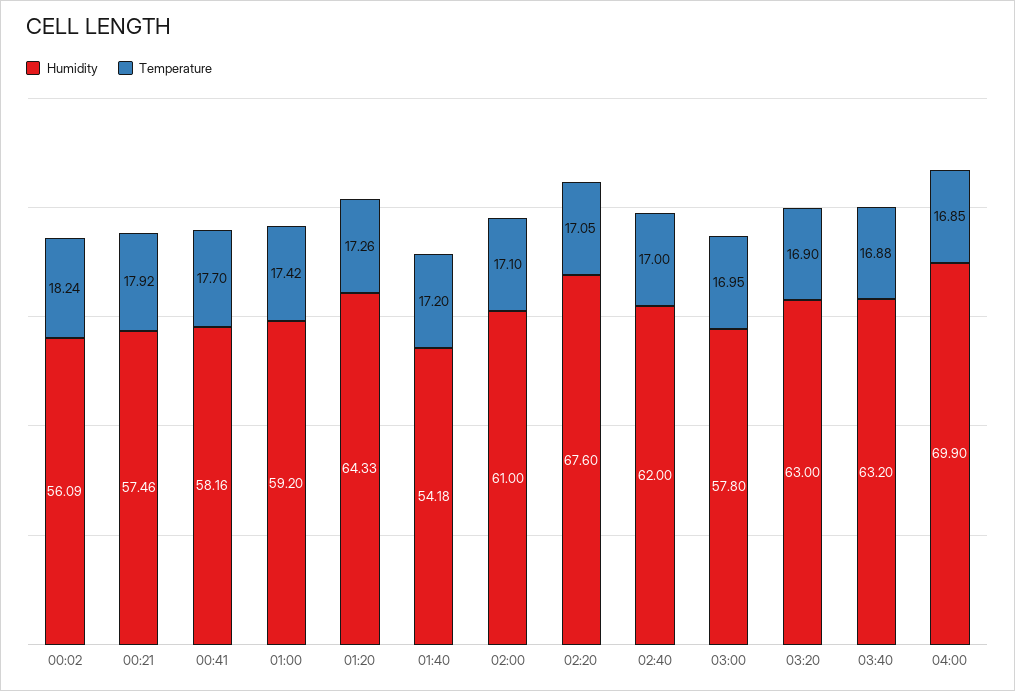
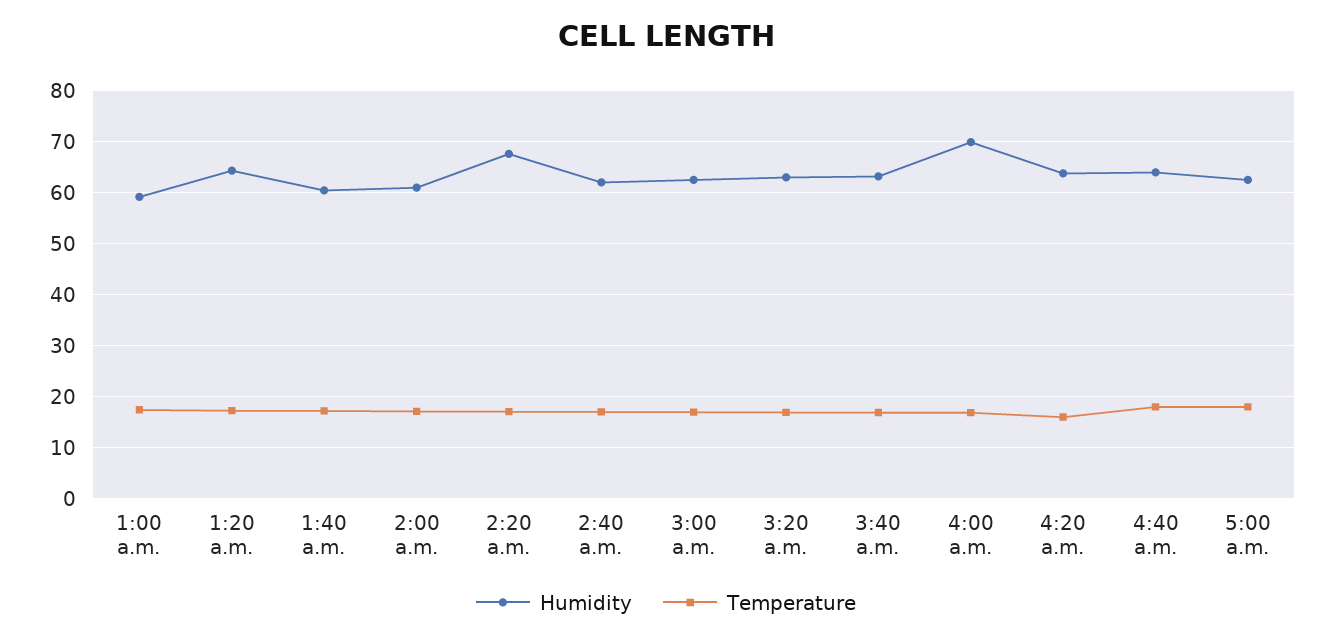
Humidity, 00:02: 56.09 -> none
Temperature, 00:02: 18.24 -> none
Humidity, 00:21: 57.46 -> none
Temperature, 00:21: 17.92 -> none
Humidity, 00:41: 58.16 -> none
Temperature, 00:41: 17.7 -> none
Humidity, 01:40: 54.18 -> 60
Humidity, 03:00: 57.8 -> 62
Humidity, 4:20 a.m.: none -> 64
Temperature, 4:20 a.m.: none -> 16
Humidity, 4:40 a.m.: none -> 64
Temperature, 4:40 a.m.: none -> 18
Humidity, 5:00 a.m.: none -> 62
Temperature, 5:00 a.m.: none -> 18

